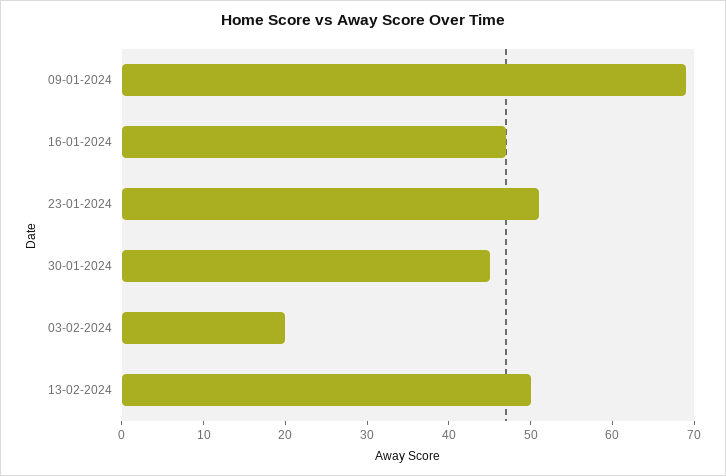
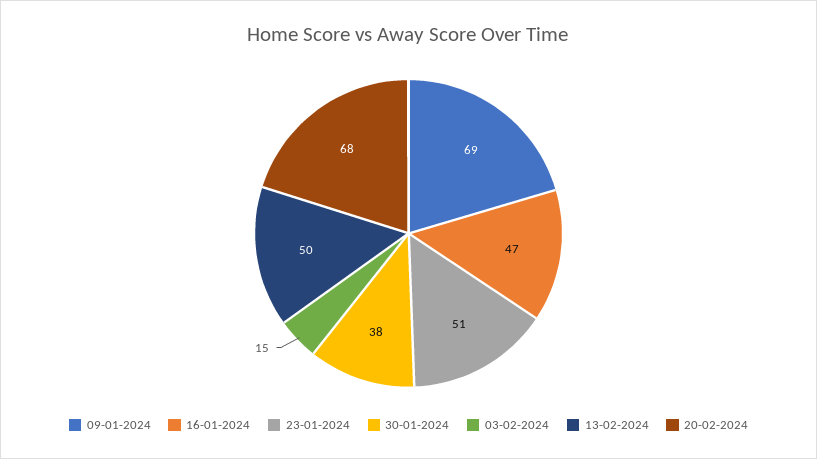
30-01-2024: 45 -> 38
03-02-2024: 20 -> 15
20-02-2024: none -> 68

